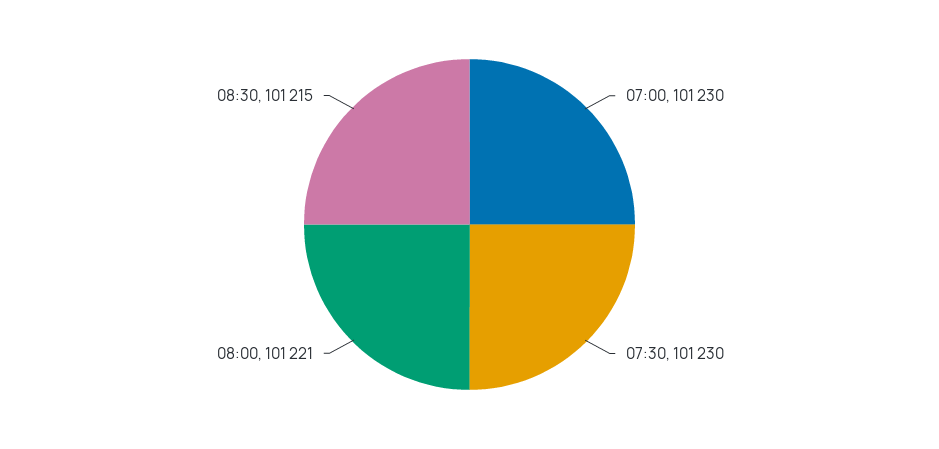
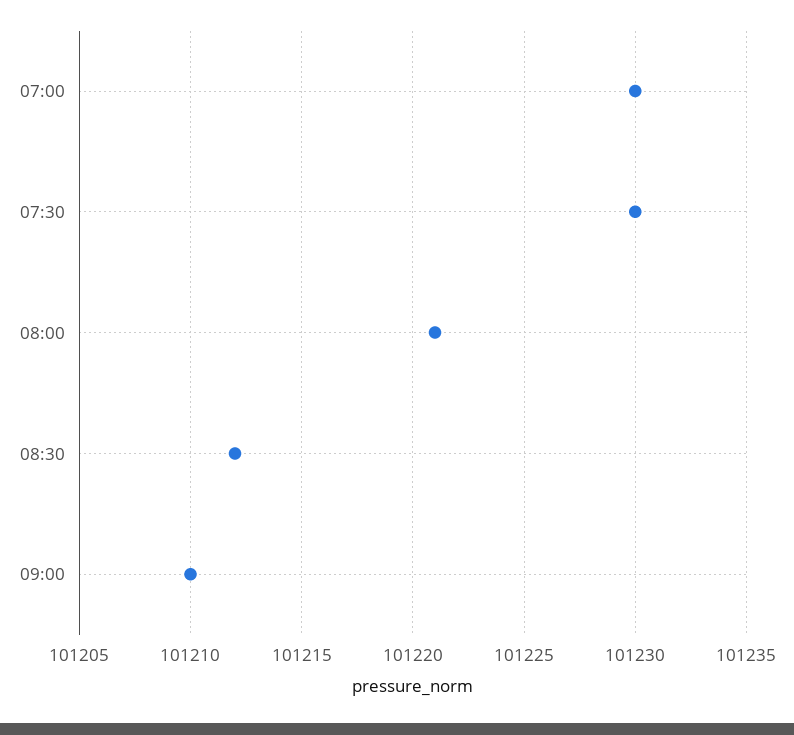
08:30: 101215 -> 101212
09:00: none -> 101210

